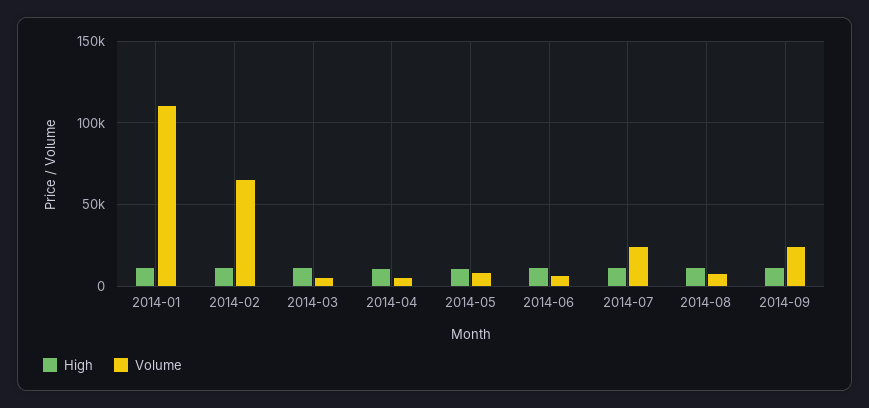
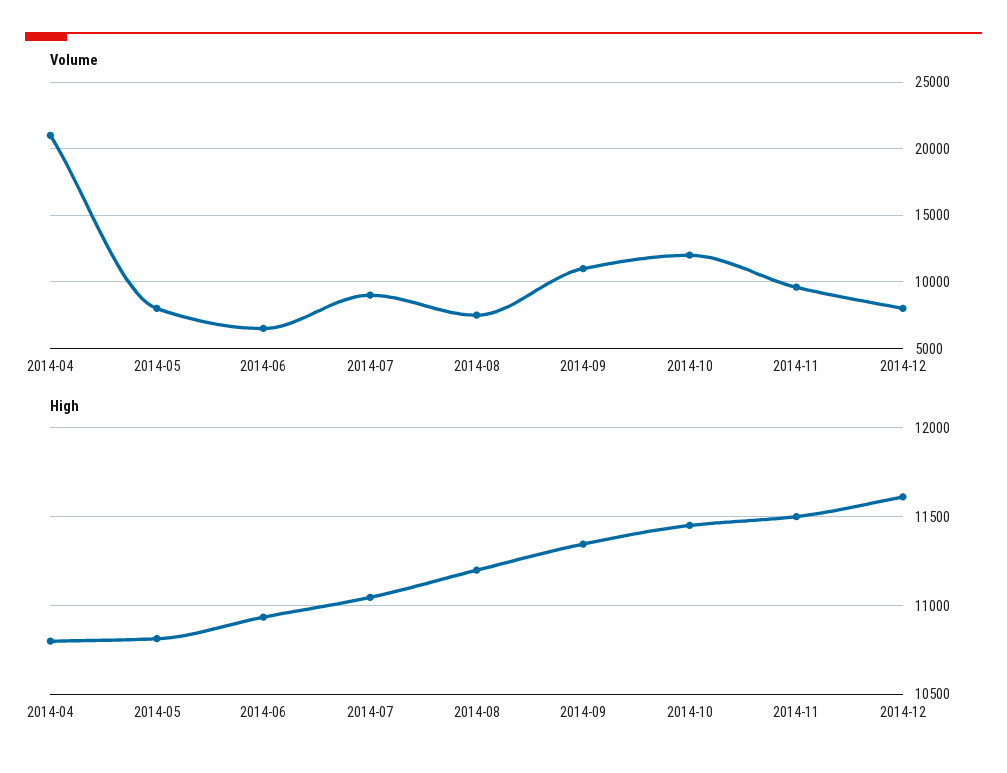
High, 2014-01: 10000 -> none
Volume, 2014-01: 110000 -> none
High, 2014-02: 10000 -> none
Volume, 2014-02: 65000 -> none
High, 2014-03: 10000 -> none
Volume, 2014-03: 5000 -> none
Volume, 2014-04: 5000 -> 21000
Volume, 2014-07: 25000 -> 9000
Volume, 2014-09: 25000 -> 11000
Volume, 2014-10: none -> 12000
Volume, 2014-11: none -> 9500
Volume, 2014-12: none -> 8000
High, 2014-10: none -> 11450
High, 2014-11: none -> 11500
High, 2014-12: none -> 11600

